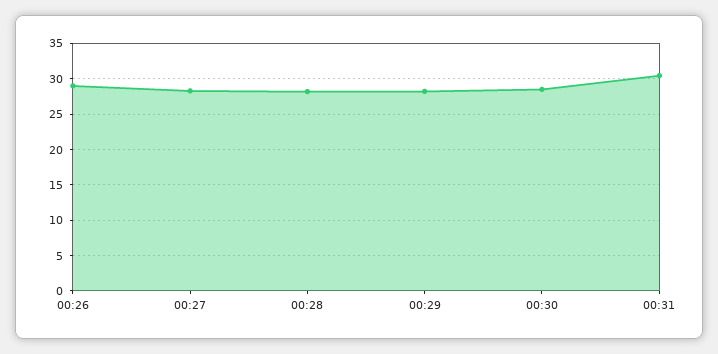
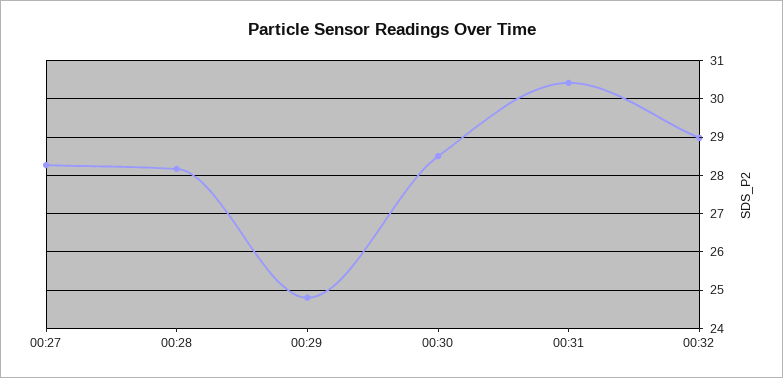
00:26: 29 -> none
00:29: 28 -> 24.8
00:32: none -> 29

